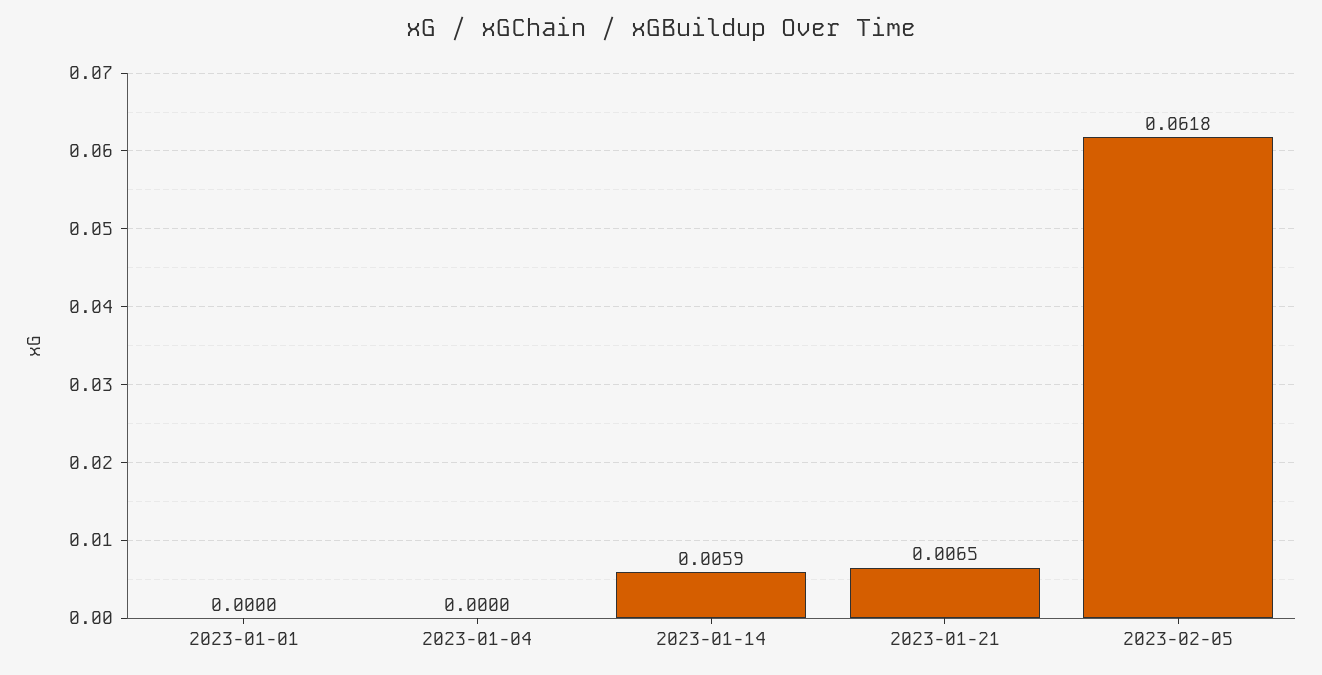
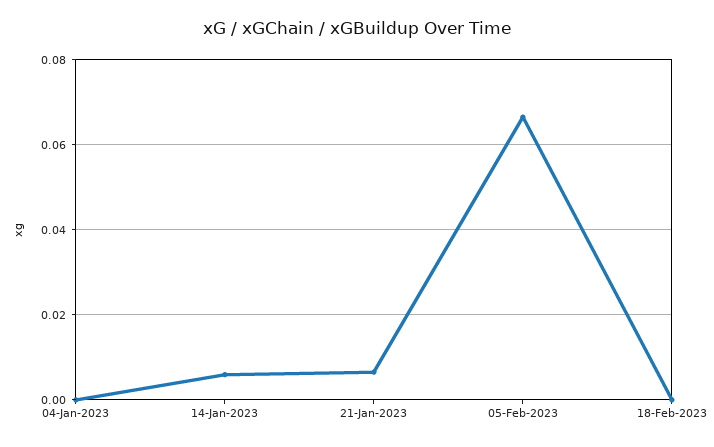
2023-01-01: 0 -> none
2023-02-05: 0.0618 -> 0.066
18-Feb-2023: none -> 0

